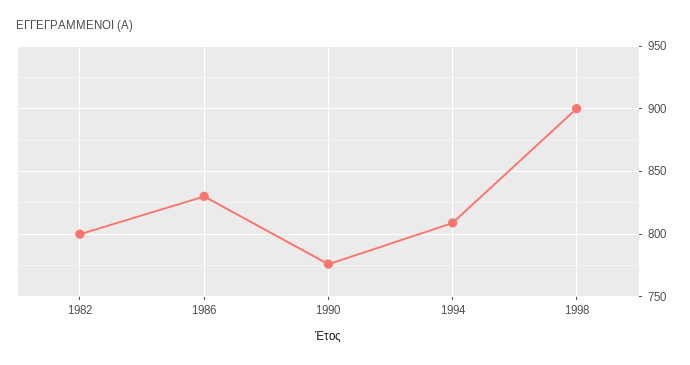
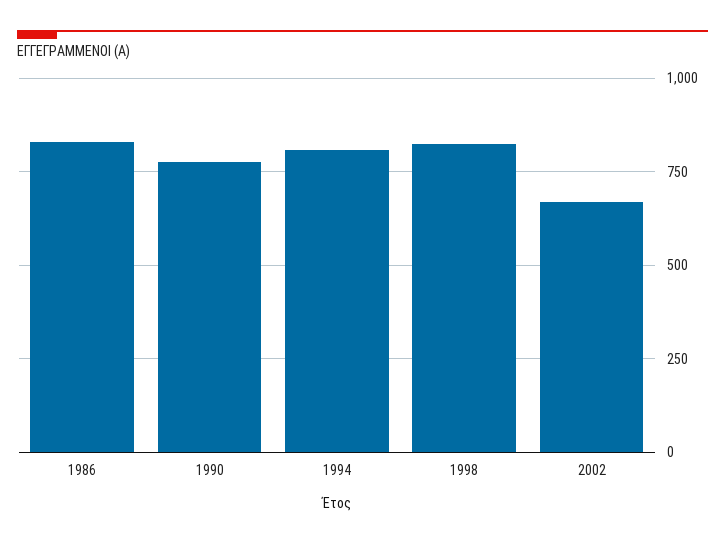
1982: 800 -> none
1998: 900 -> 825
2002: none -> 675

